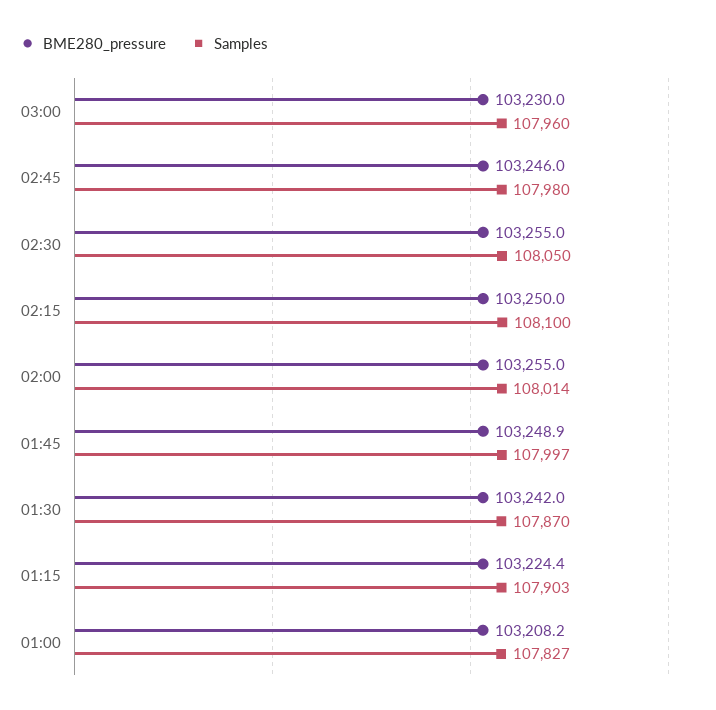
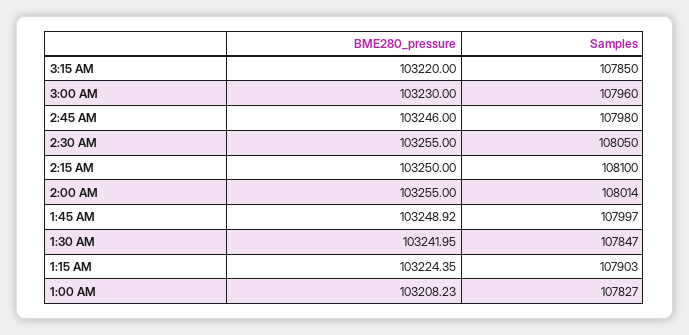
Samples, 01:30: 107870 -> 107847
BME280_pressure, 3:15 AM: none -> 103220
Samples, 3:15 AM: none -> 107850

